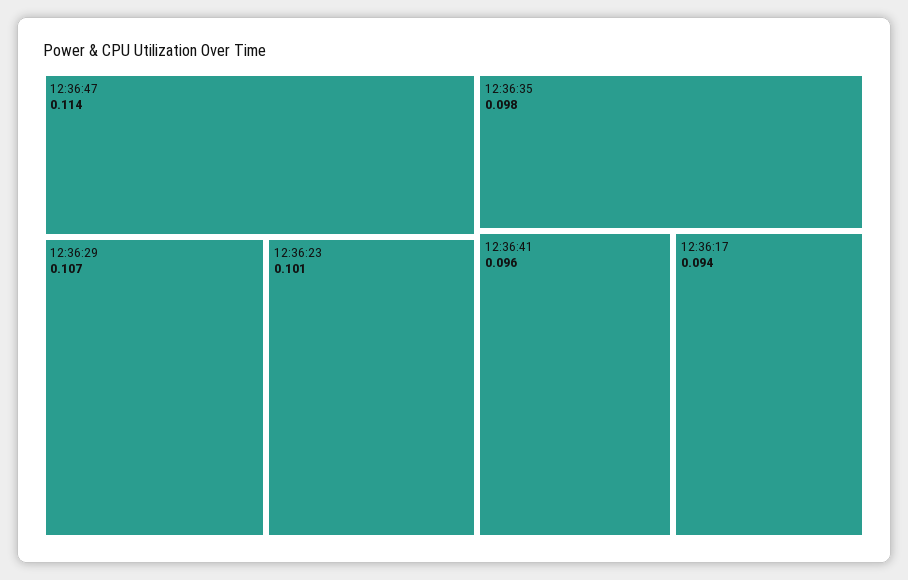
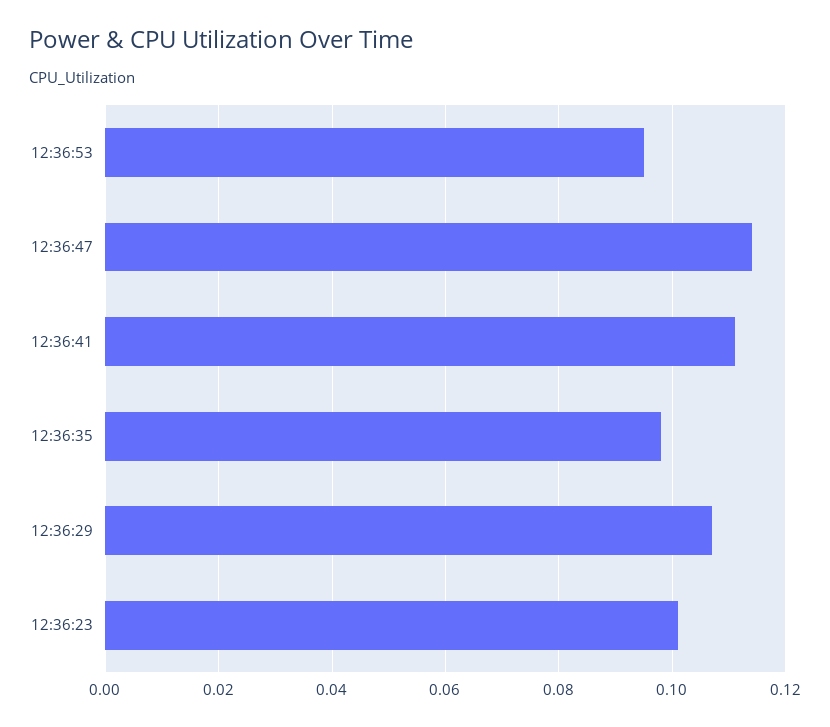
12:36:41: 0.096 -> 0.11
12:36:17: 0.094 -> none
12:36:53: none -> 0.095

